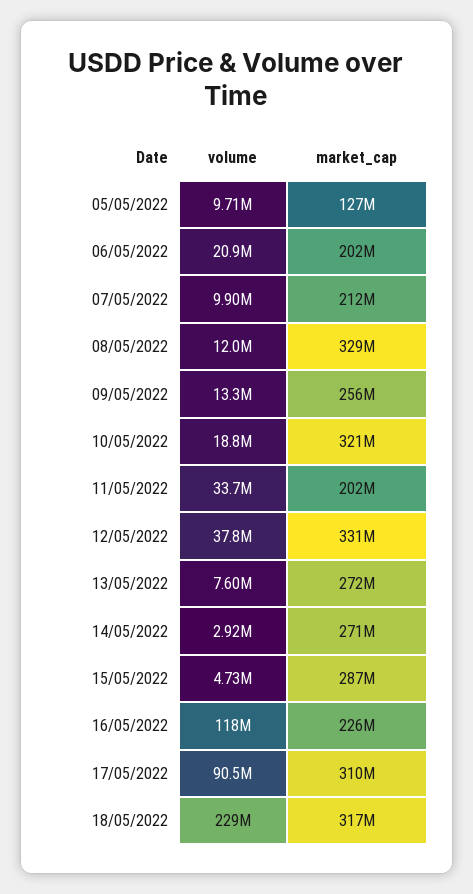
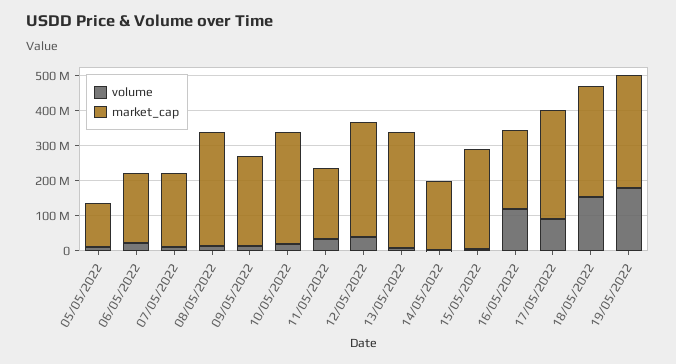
market_cap, 13/05/2022: 272000000 -> 325000000
market_cap, 14/05/2022: 271000000 -> 200000000
volume, 18/05/2022: 229000000 -> 150000000
volume, 19/05/2022: none -> 175000000
market_cap, 19/05/2022: none -> 325000000

